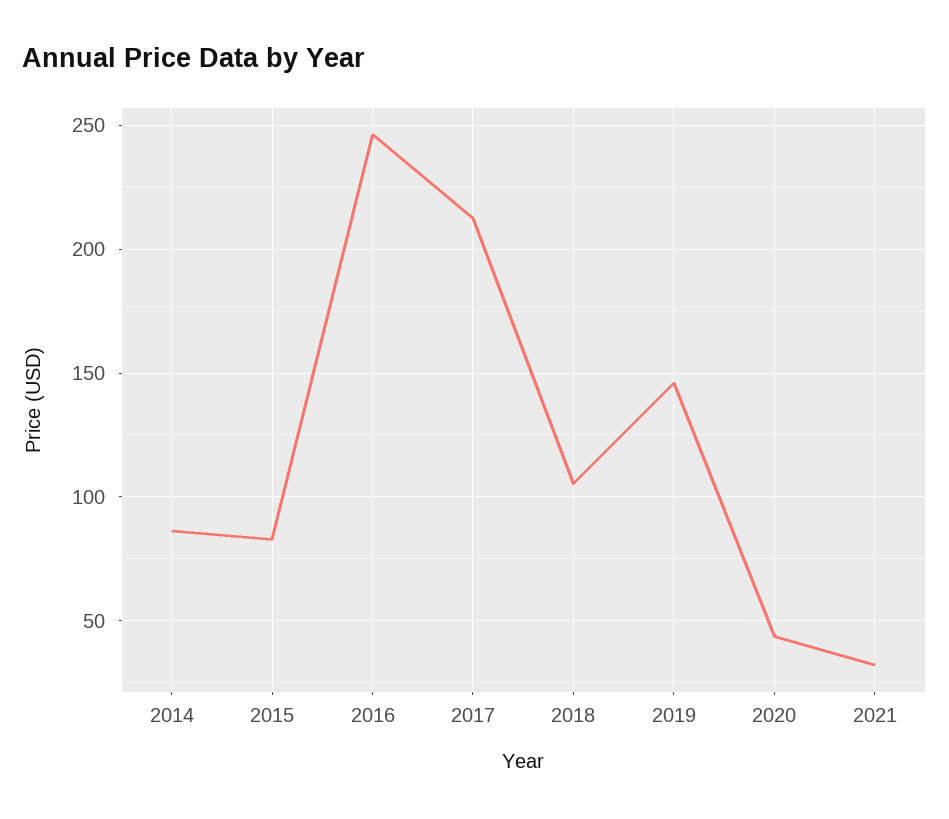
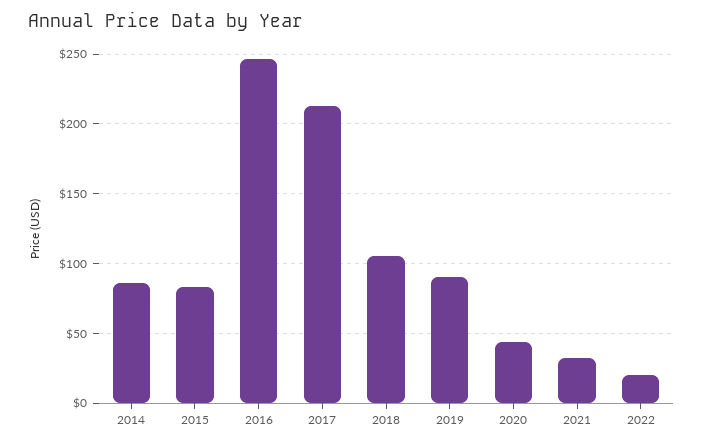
2019: 145 -> 90
2022: none -> 20

